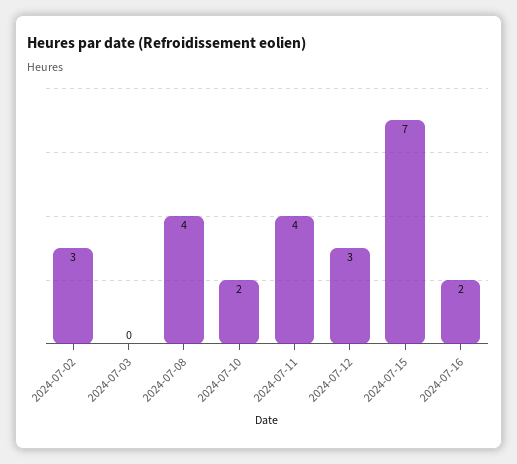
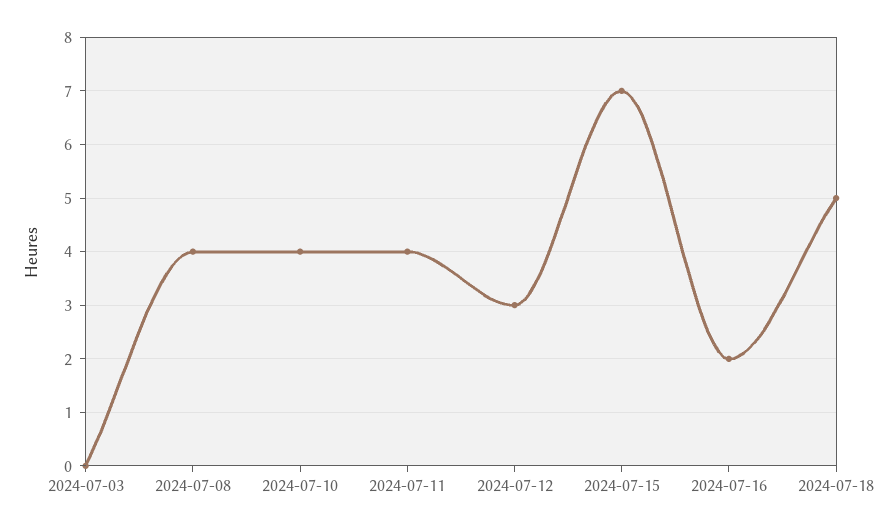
2024-07-02: 3 -> none
2024-07-10: 2 -> 4
2024-07-18: none -> 5

